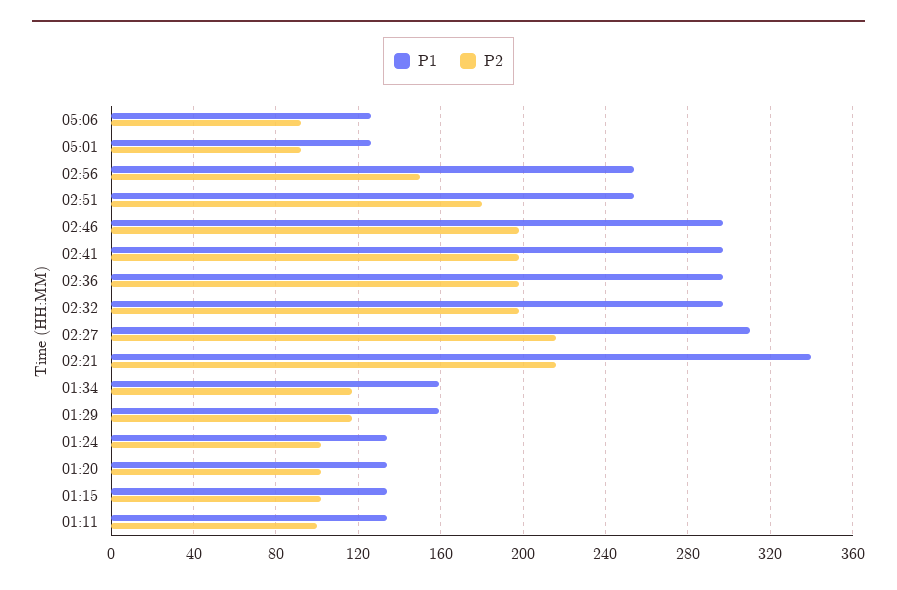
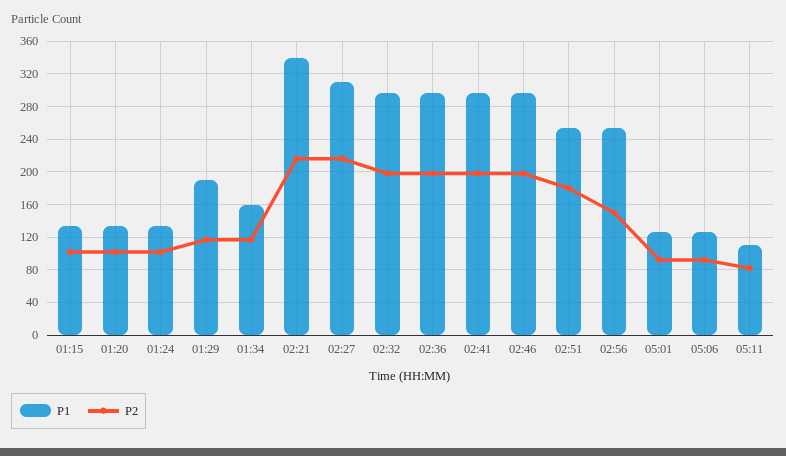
P1, 01:29: 160 -> 190
P1, 01:11: 135 -> none
P2, 01:11: 100 -> none
P1, 05:11: none -> 110
P2, 05:11: none -> 80

